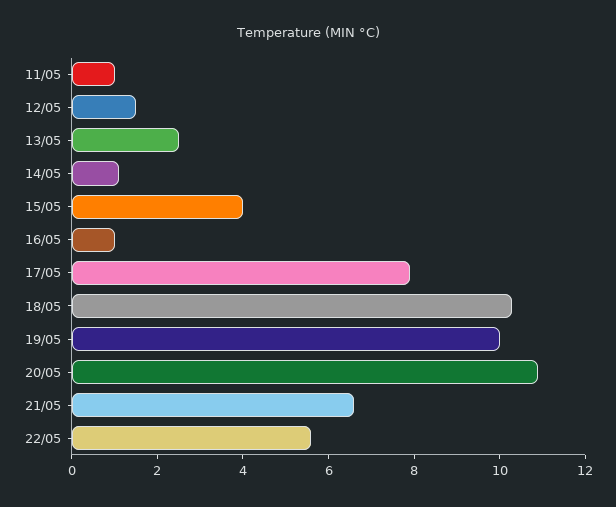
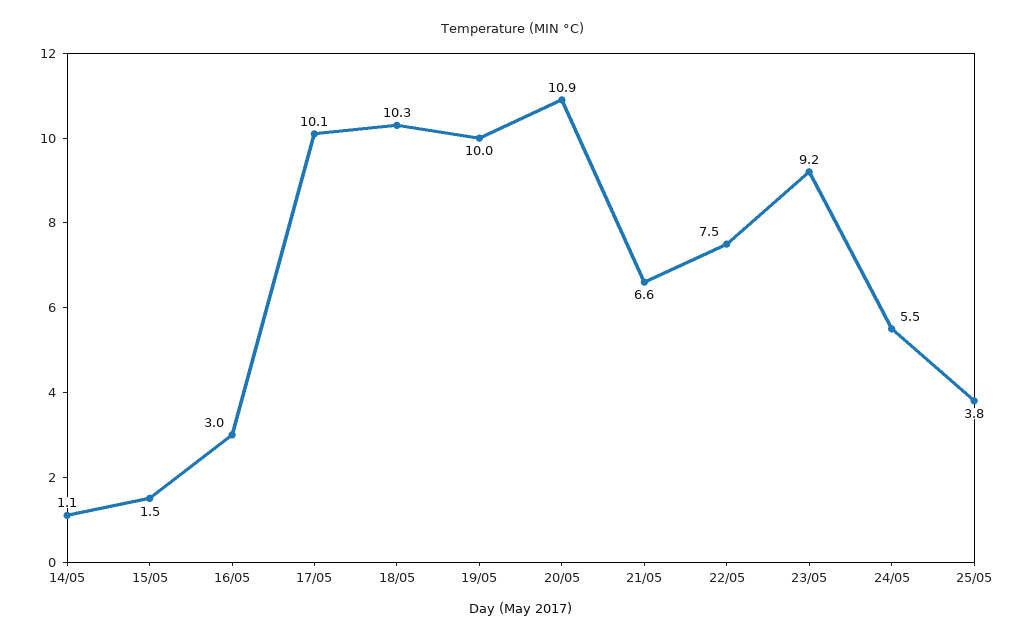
11/05: 1 -> none
12/05: 1.5 -> none
13/05: 2.5 -> none
15/05: 4 -> 1.5
16/05: 1 -> 3
17/05: 8 -> 10.1
22/05: 5.5 -> 7.5
23/05: none -> 9.2
24/05: none -> 5.5
25/05: none -> 3.8

